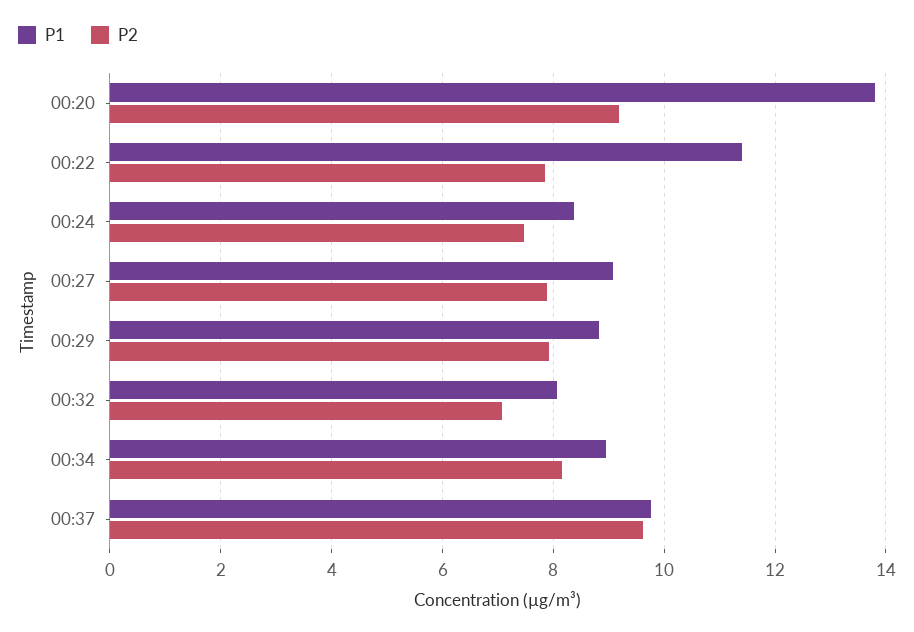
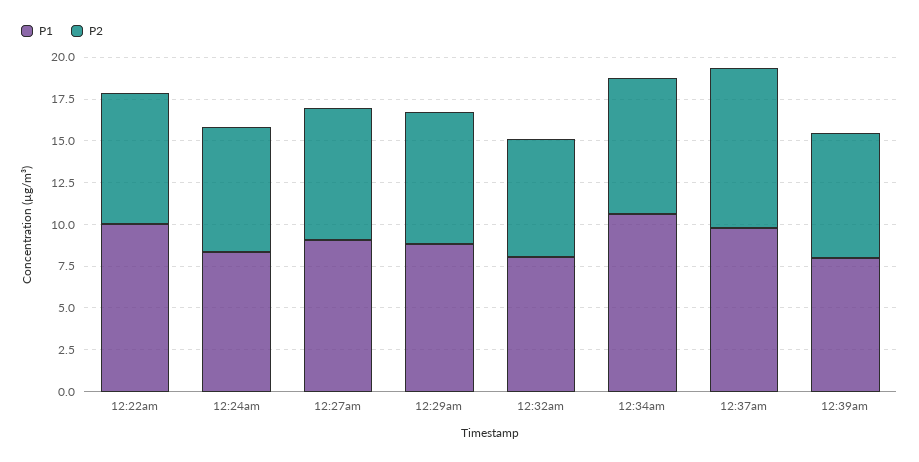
P1, 00:20: 13.8 -> none
P2, 00:20: 9.2 -> none
P1, 00:22: 11.4 -> 10
P1, 00:34: 9 -> 10.5
P1, 12:39am: none -> 8
P2, 12:39am: none -> 7.5

